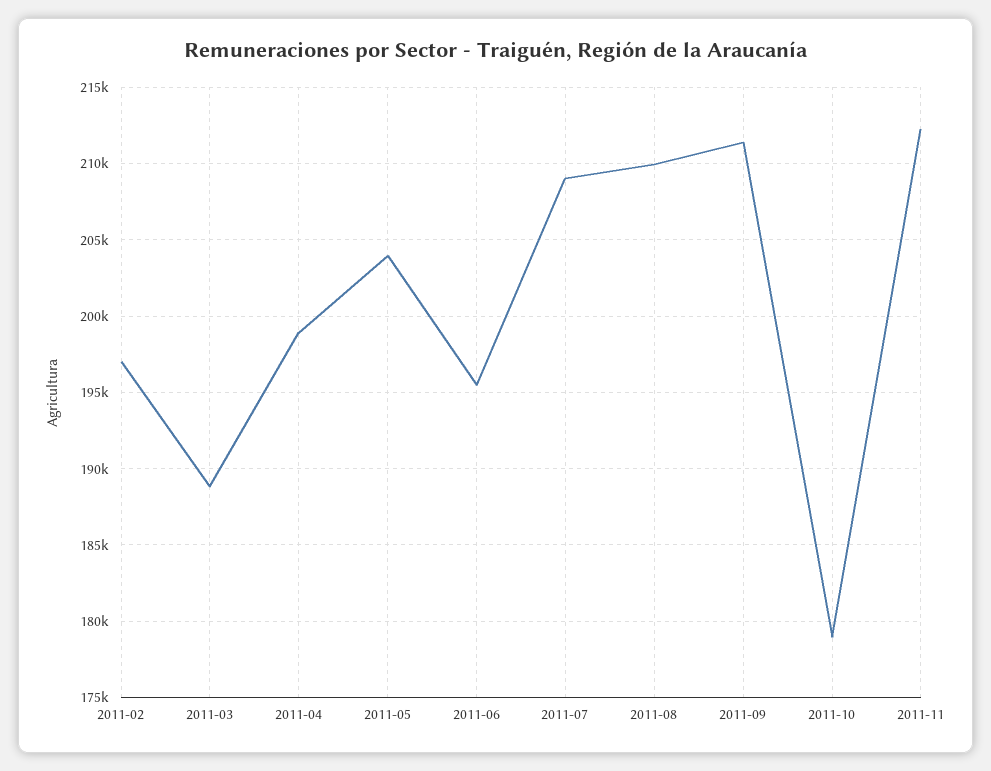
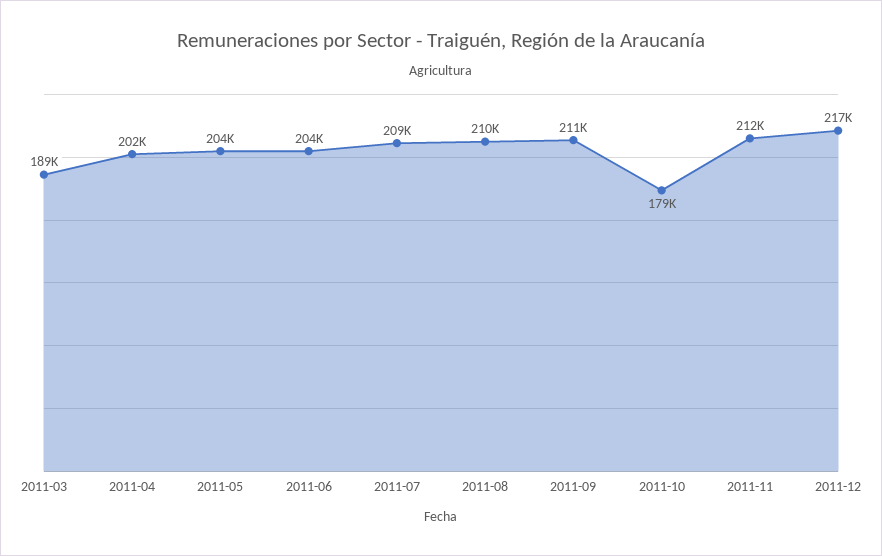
2011-02: 197000 -> none
2011-04: 199000 -> 202000
2011-06: 195500 -> 204000
2011-12: none -> 217000

